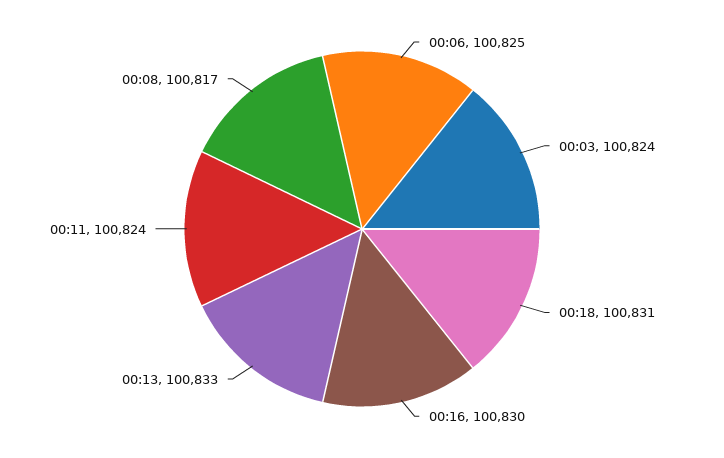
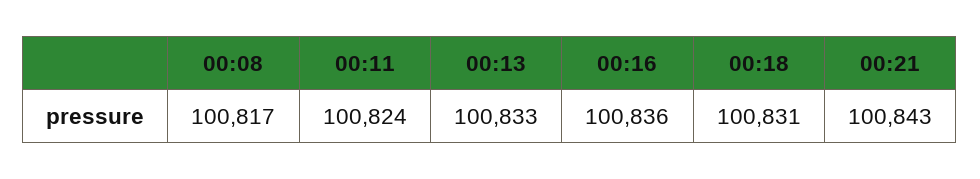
00:06: 100825 -> none
00:03: 100824 -> none
00:16: 100830 -> 100836
00:21: none -> 100843

